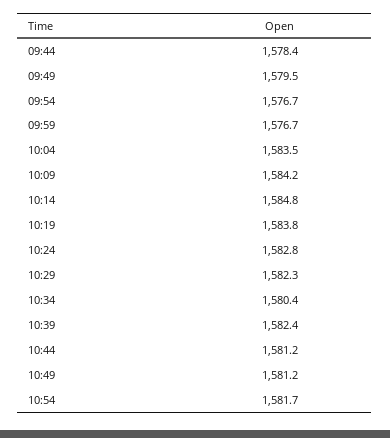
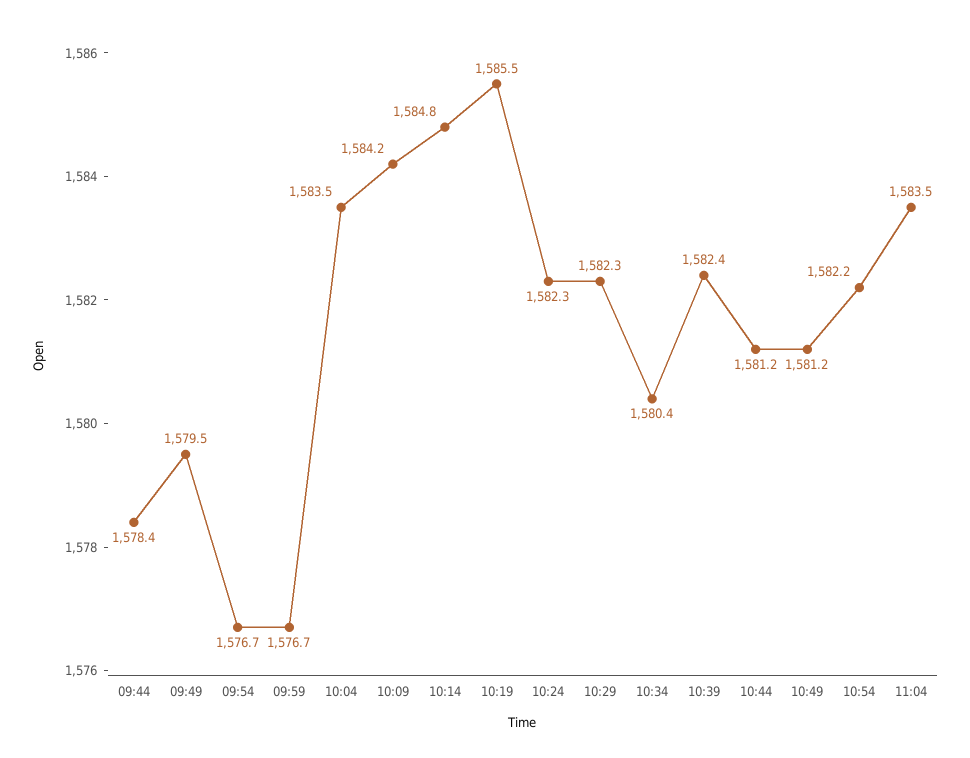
10:19: 1583.8 -> 1585.5
10:24: 1582.8 -> 1582.3
10:54: 1581.7 -> 1582.2
11:04: none -> 1583.5

